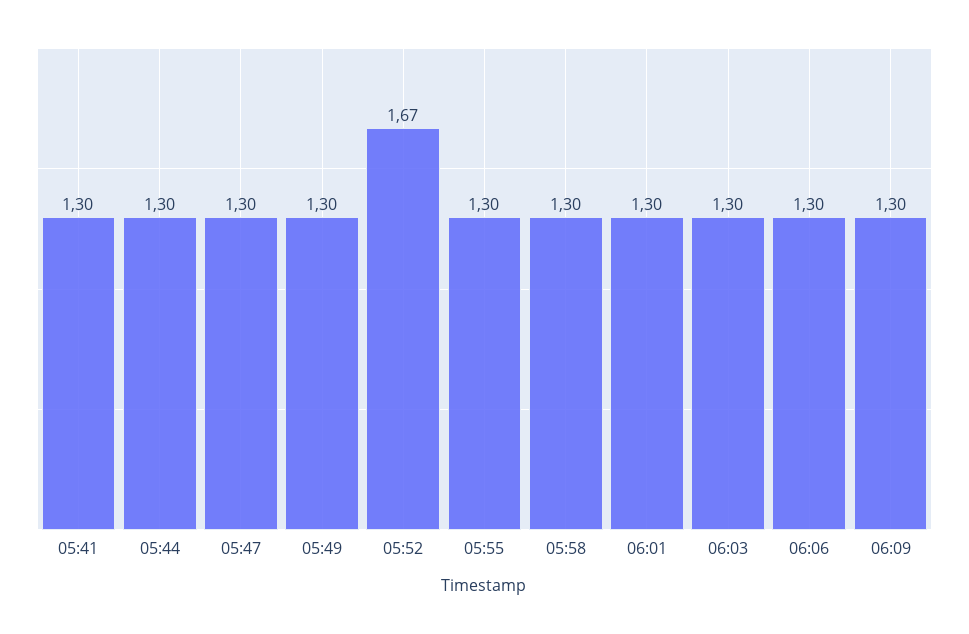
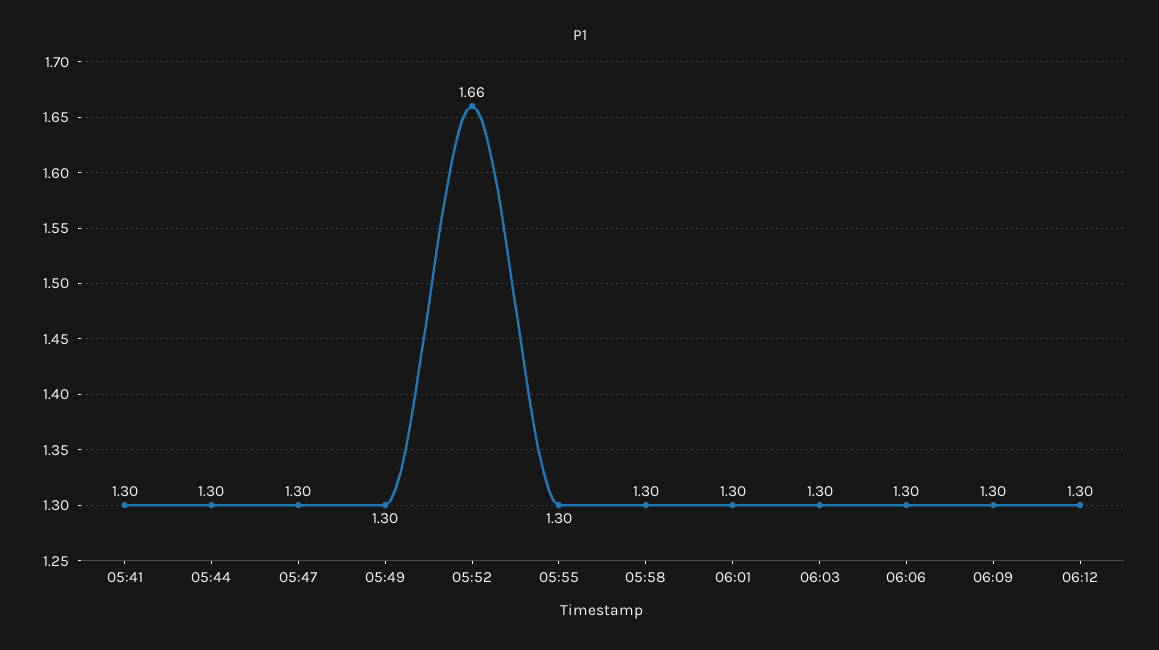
05:52: 1.67 -> 1.66
06:12: none -> 1.3

